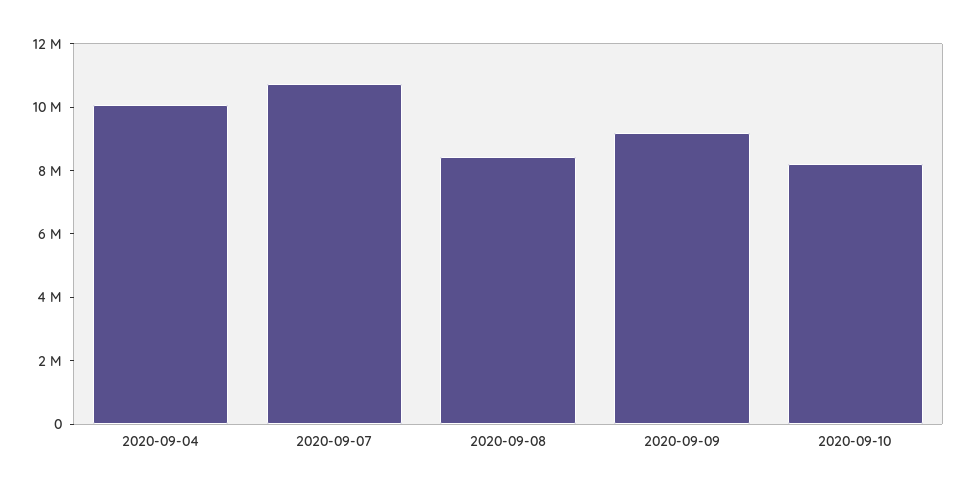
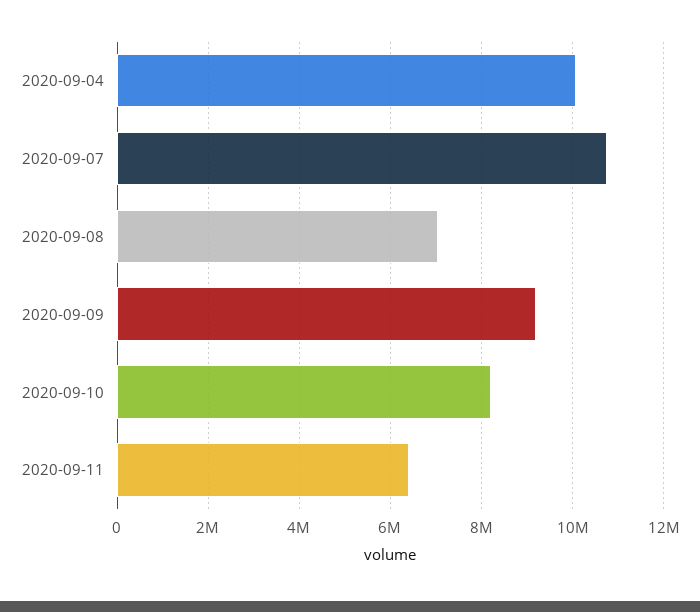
2020-09-08: 8500000 -> 7000000
2020-09-11: none -> 6400000

